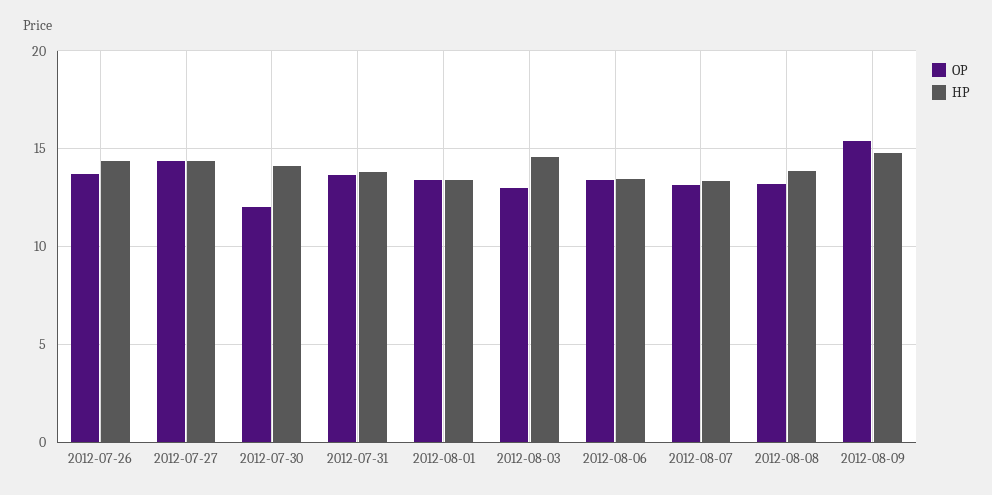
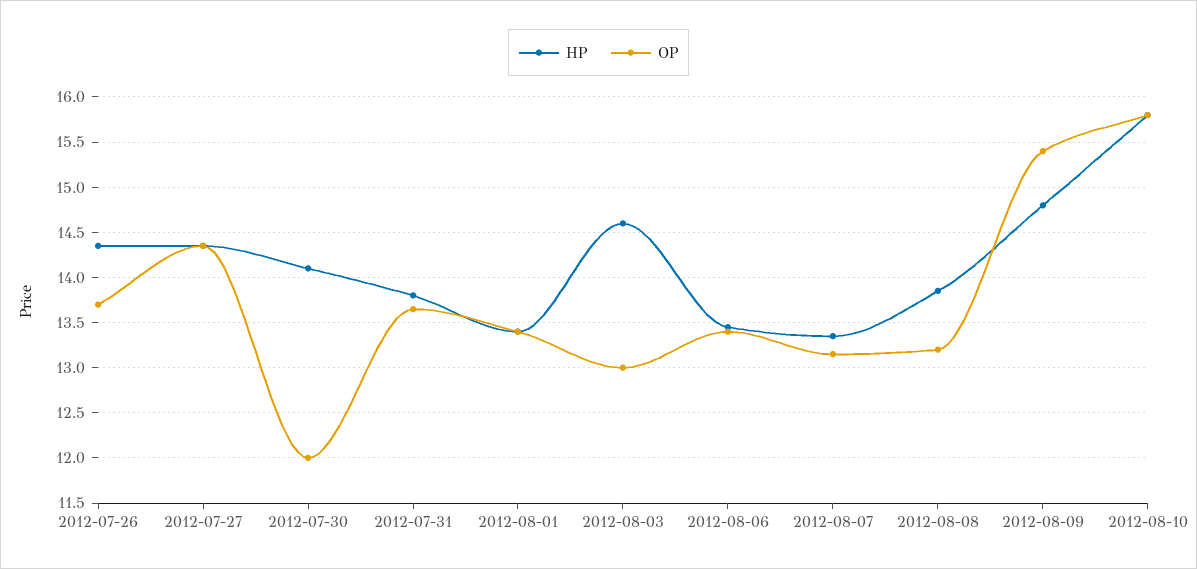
HP, 2012-08-10: none -> 15.8
OP, 2012-08-10: none -> 15.8

